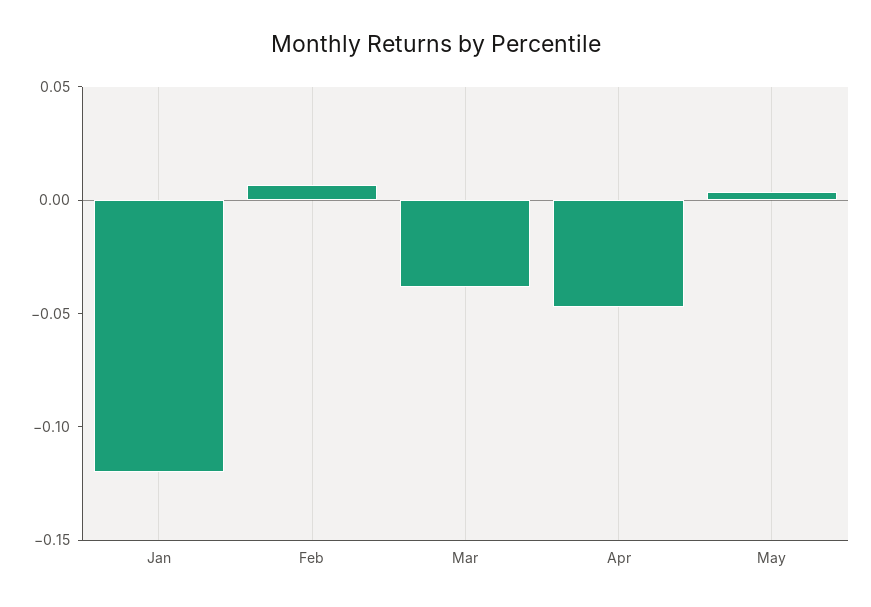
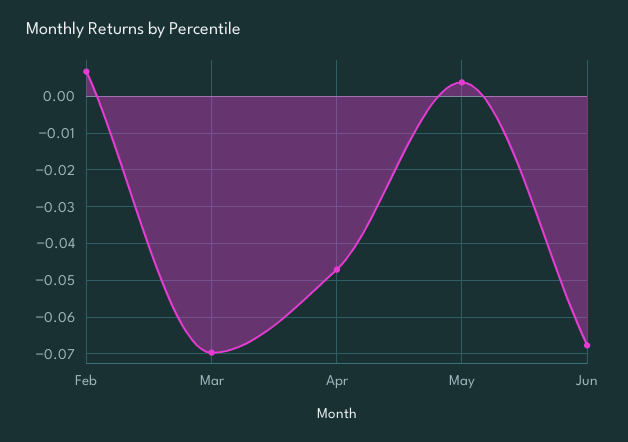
Jan: -0.12 -> none
Mar: -0.04 -> -0.07
Jun: none -> -0.068

